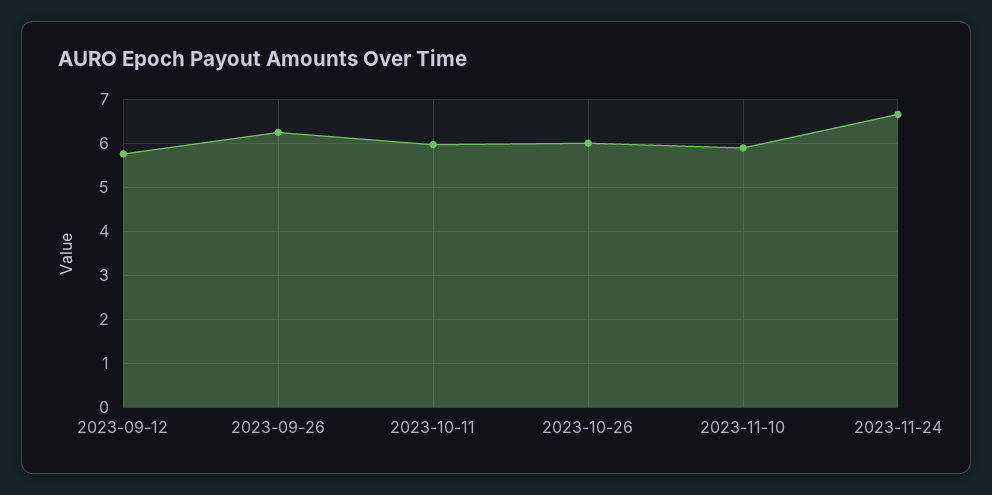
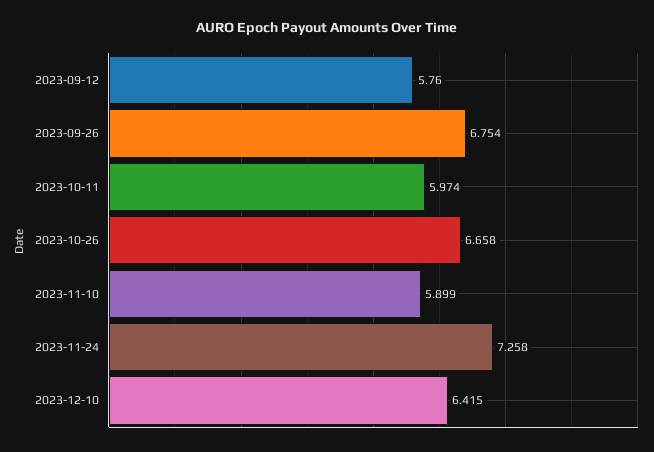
2023-09-26: 6.2 -> 6.754
2023-10-26: 6 -> 6.658
2023-11-24: 6.6 -> 7.258
2023-12-10: none -> 6.415

